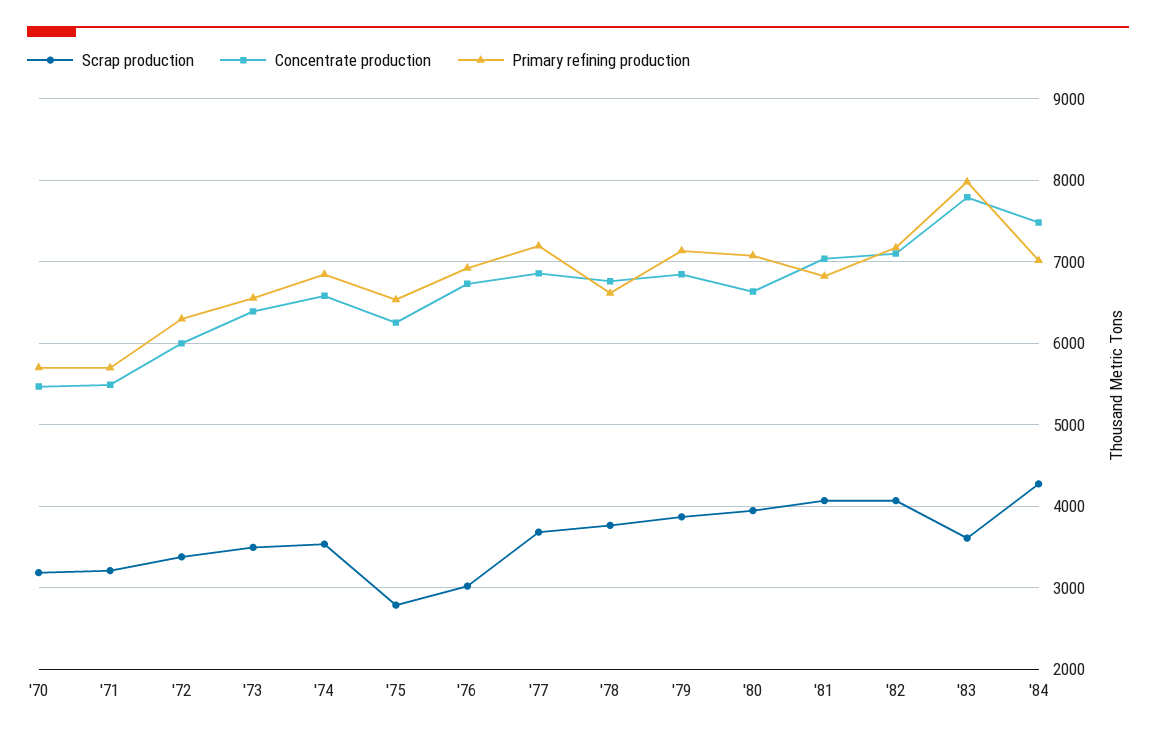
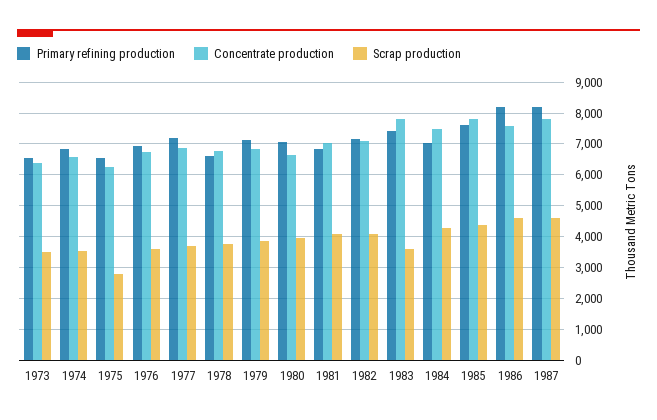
Scrap production, '70: 3200 -> none
Concentrate production, '70: 5500 -> none
Primary refining production, '70: 5700 -> none
Scrap production, '71: 3200 -> none
Concentrate production, '71: 5500 -> none
Primary refining production, '71: 5700 -> none
Scrap production, '72: 3400 -> none
Concentrate production, '72: 6000 -> none
Primary refining production, '72: 6300 -> none
Scrap production, '76: 3000 -> 3600
Primary refining production, '83: 8000 -> 7400
Primary refining production, 1985: none -> 7600
Concentrate production, 1985: none -> 7800
Scrap production, 1985: none -> 4400
Primary refining production, 1986: none -> 8200
Concentrate production, 1986: none -> 7600
Scrap production, 1986: none -> 4600
Primary refining production, 1987: none -> 8200
Concentrate production, 1987: none -> 7800
Scrap production, 1987: none -> 4600

